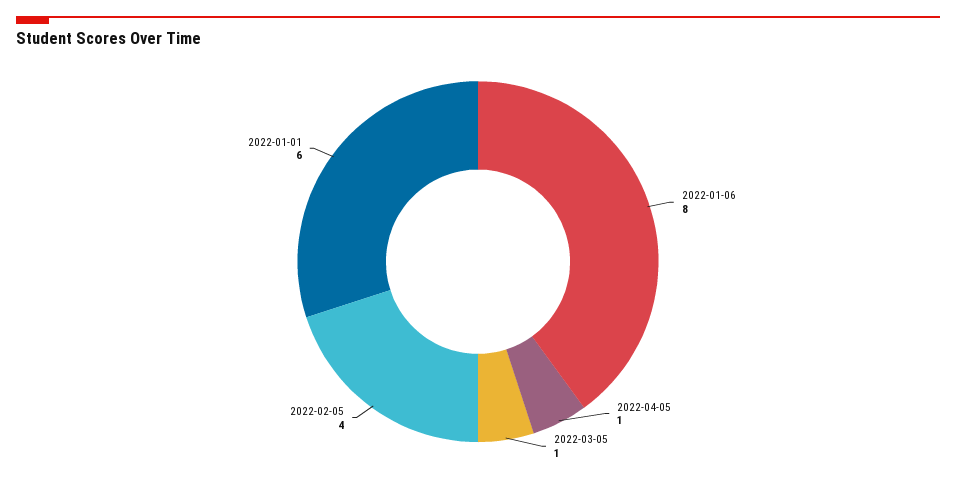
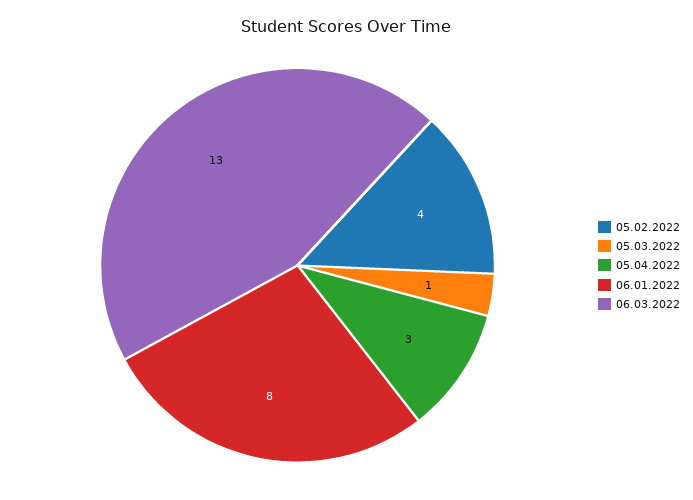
2022-04-05: 1 -> 3
2022-01-01: 6 -> none
06.03.2022: none -> 13

